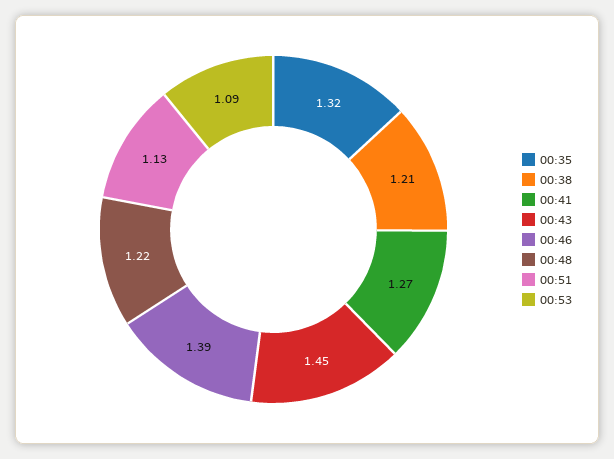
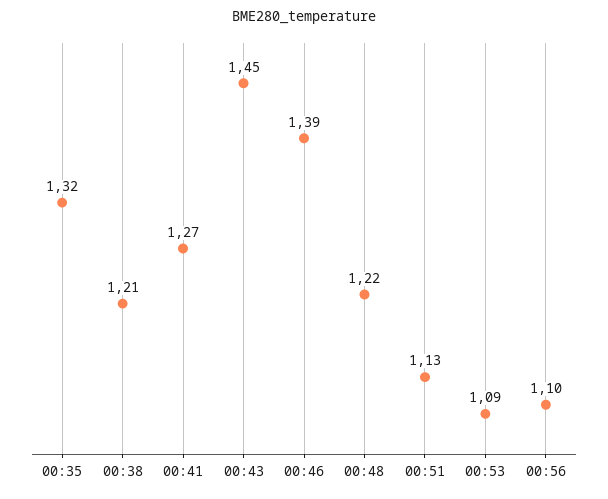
00:56: none -> 1.1

